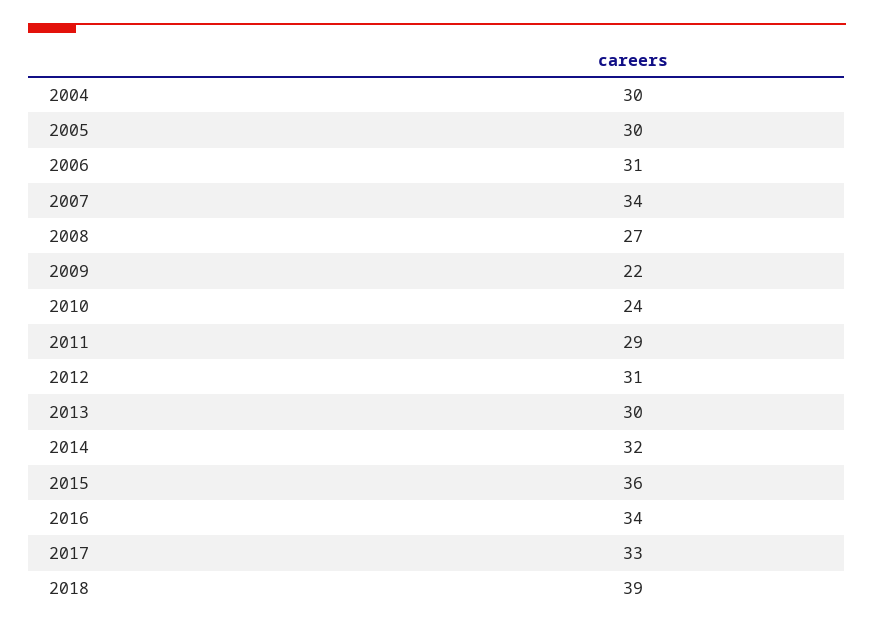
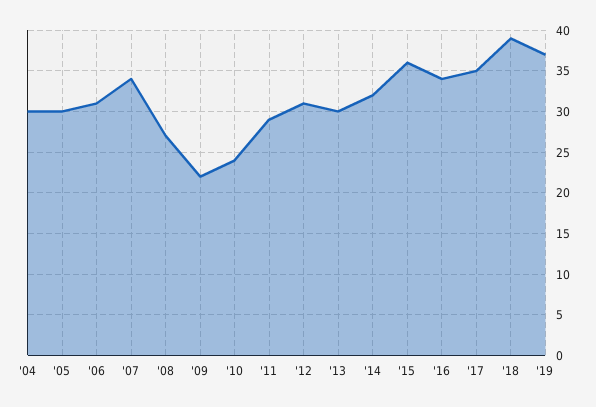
2017: 33 -> 35
'19: none -> 37

